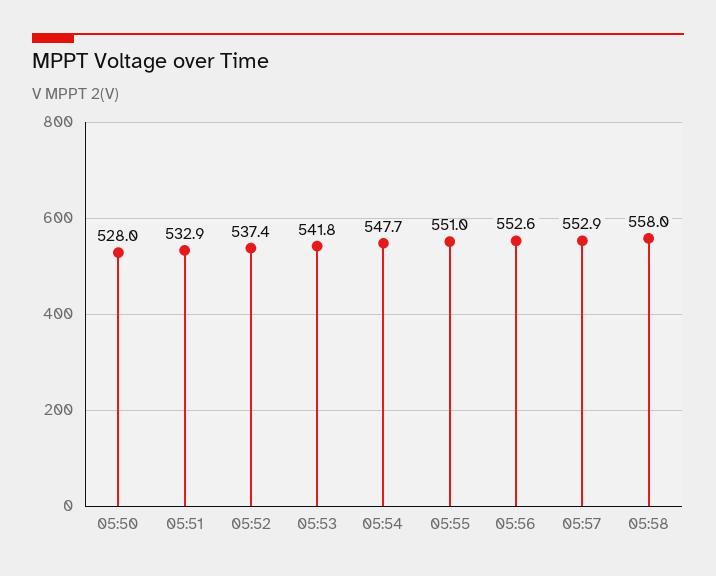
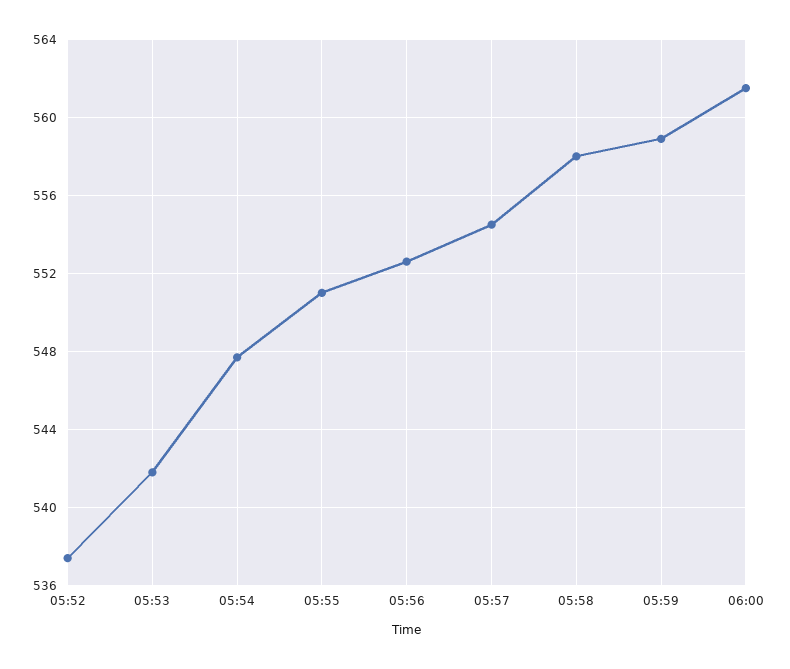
05:50: 528 -> none
05:51: 532.9 -> none
05:57: 552.9 -> 554.5
05:59: none -> 559
06:00: none -> 561.5

